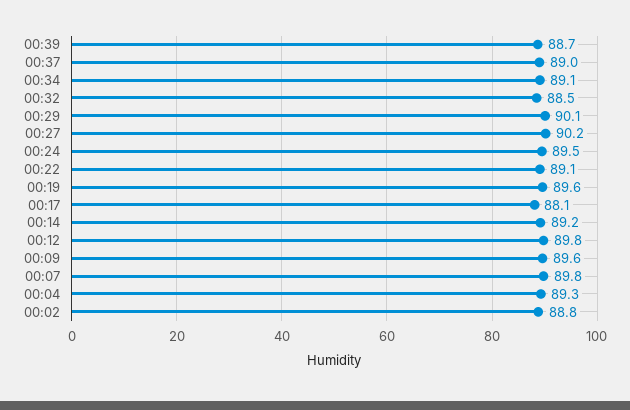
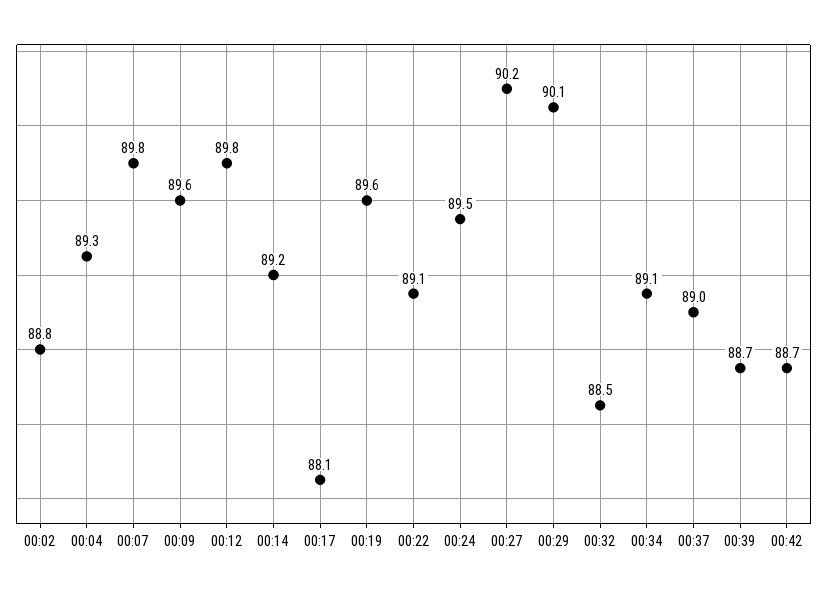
00:42: none -> 88.7

